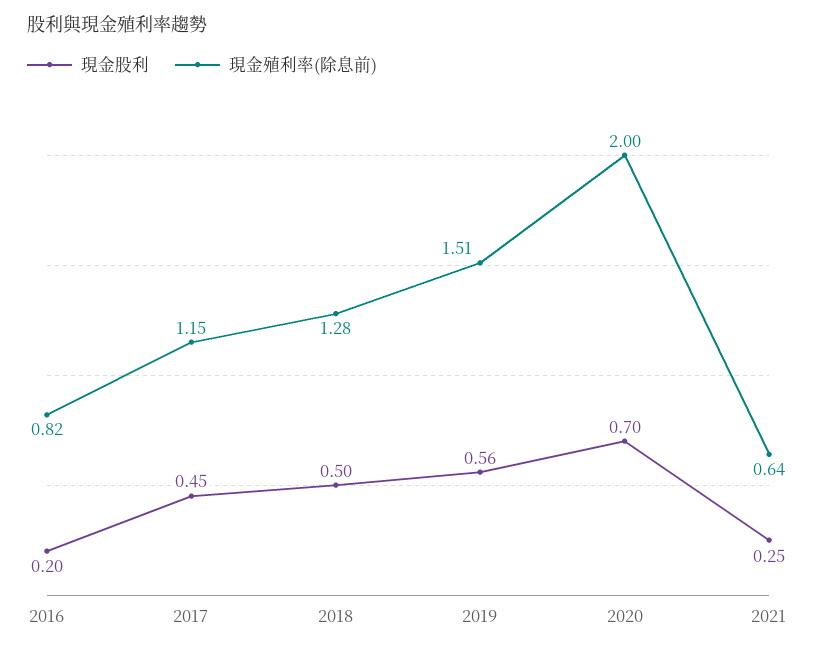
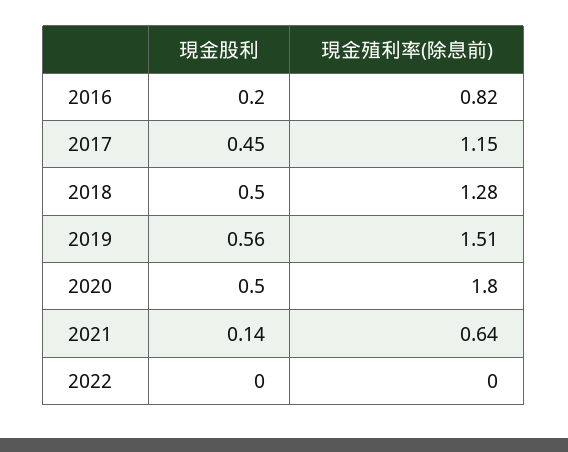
現金股利, 2020: 0.7 -> 0.5
現金殖利率(除息前), 2020: 2 -> 1.8
現金股利, 2021: 0.25 -> 0.14
現金股利, 2022: none -> 0
現金殖利率(除息前), 2022: none -> 0

